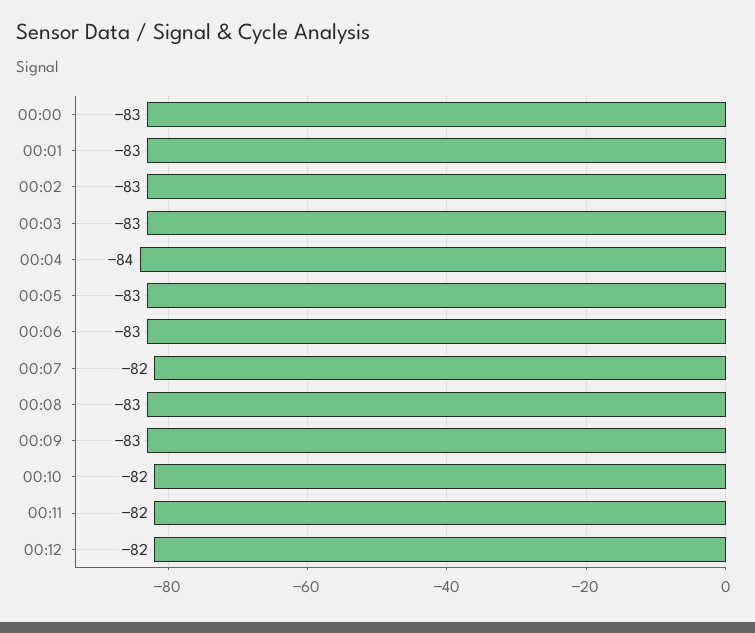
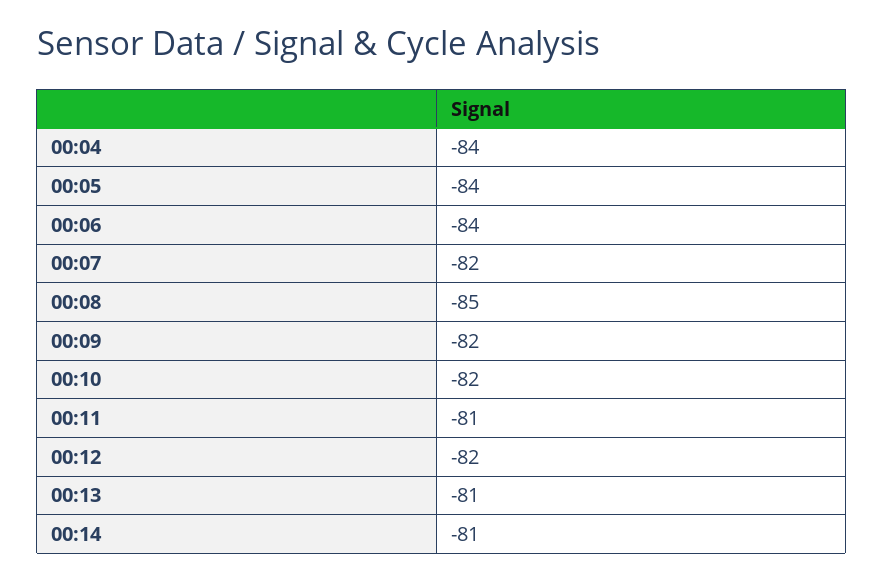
00:00: -83 -> none
00:01: -83 -> none
00:02: -83 -> none
00:03: -83 -> none
00:05: -83 -> -84
00:06: -83 -> -84
00:08: -83 -> -85
00:09: -83 -> -82
00:11: -82 -> -81
00:13: none -> -81
00:14: none -> -81

